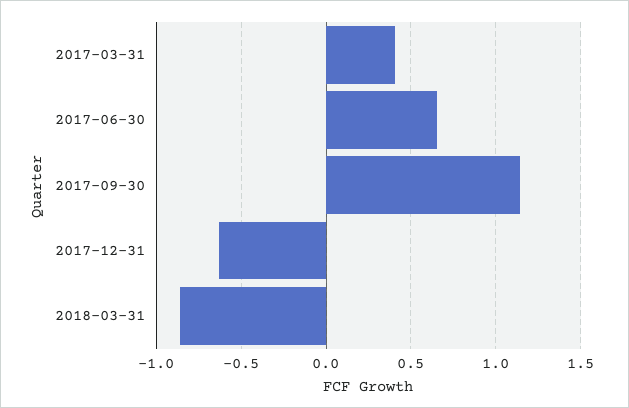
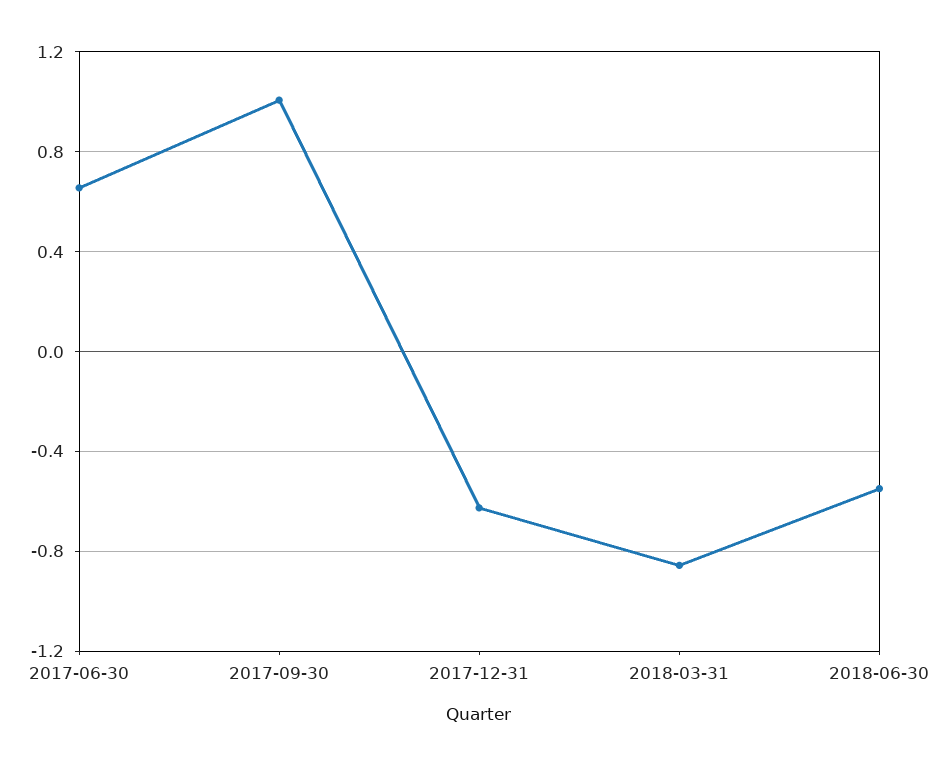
2017-03-31: 0.4 -> none
2017-09-30: 1.15 -> 1
2018-06-30: none -> -0.55

